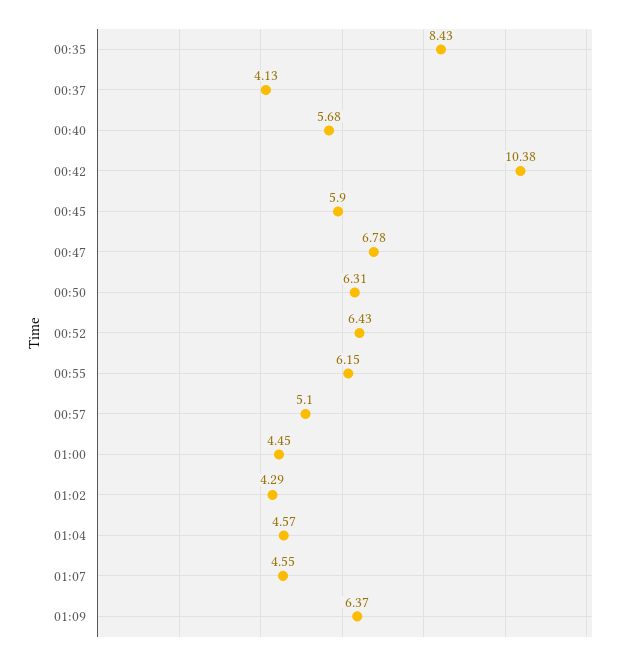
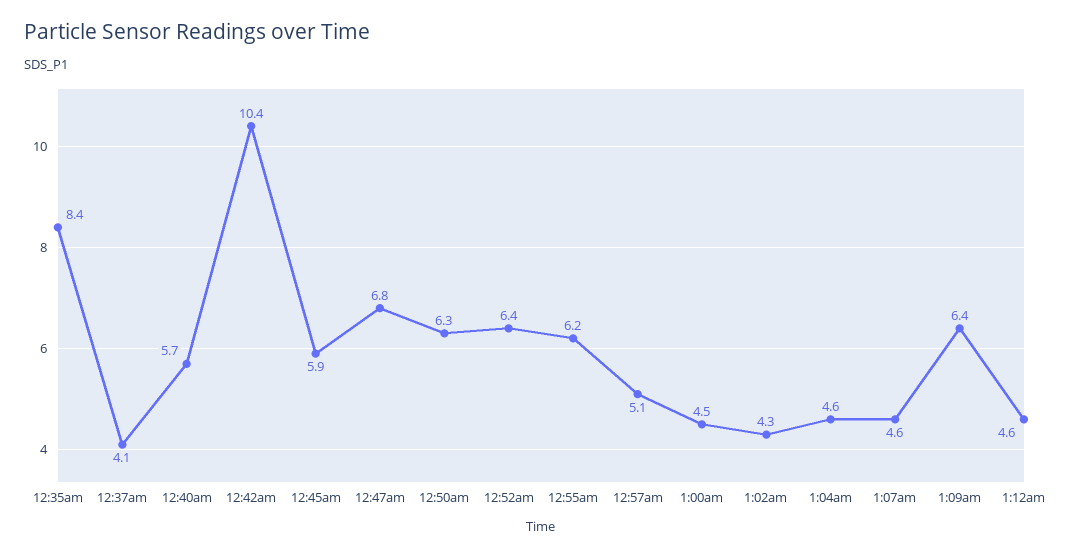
1:12am: none -> 4.6

